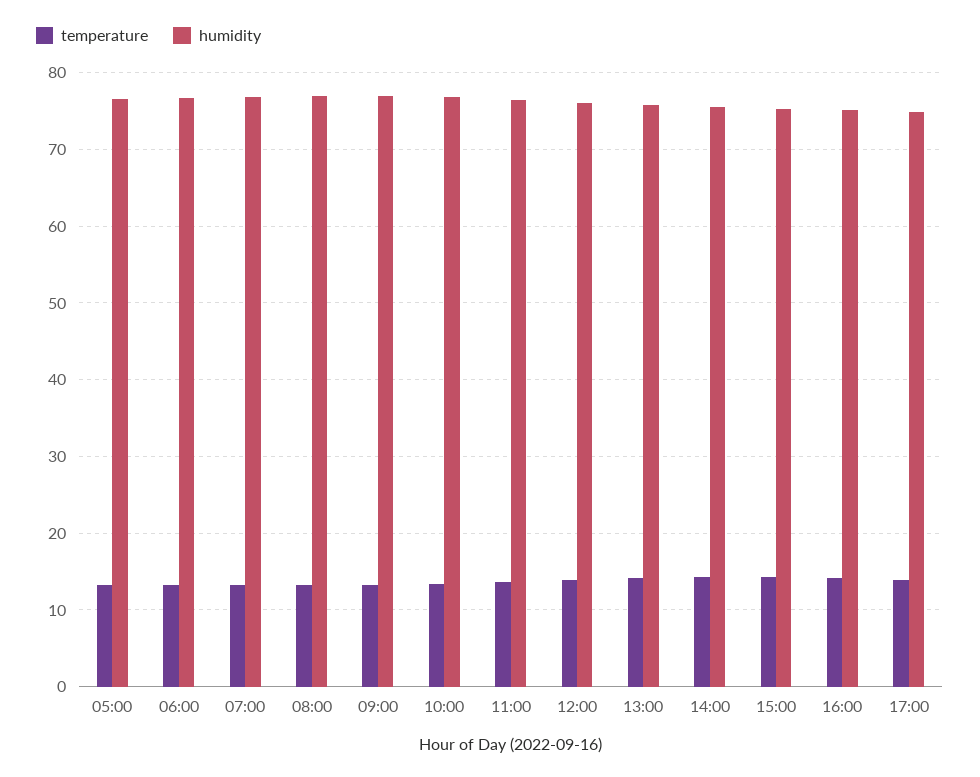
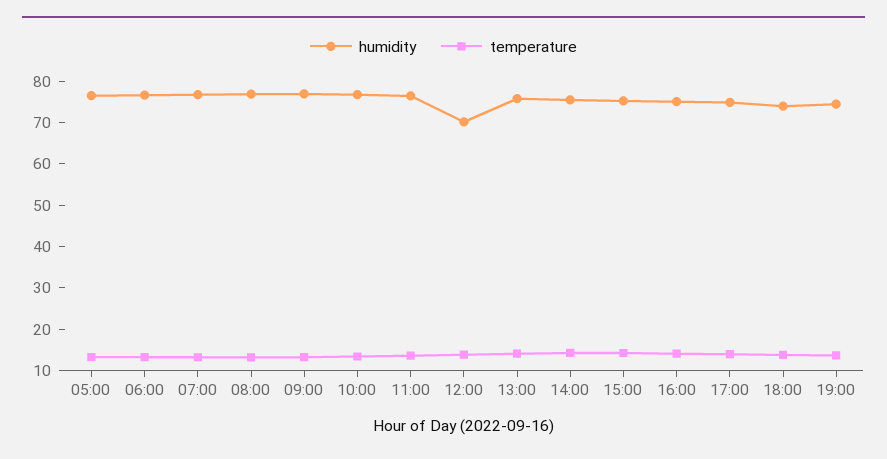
humidity, 12:00: 76 -> 70
humidity, 18:00: none -> 74
temperature, 18:00: none -> 14
humidity, 19:00: none -> 74
temperature, 19:00: none -> 14

